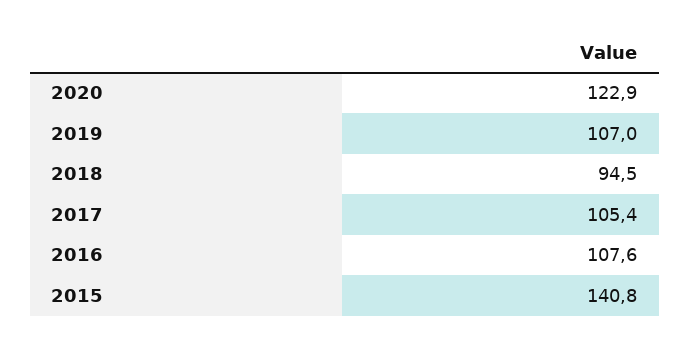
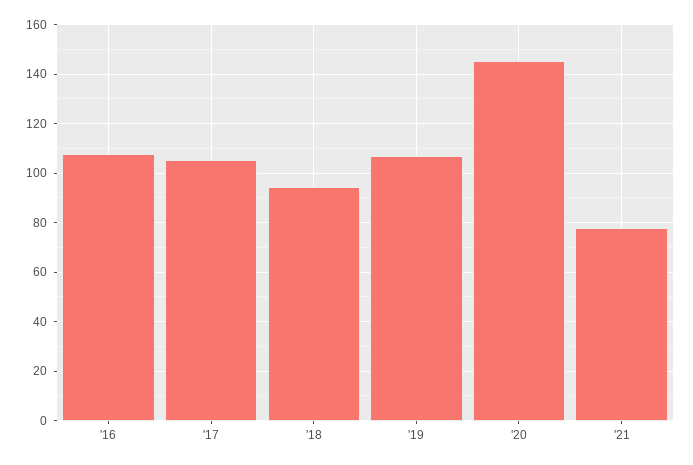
2020: 122.9 -> 145
2015: 140.8 -> none
'21: none -> 77.5

